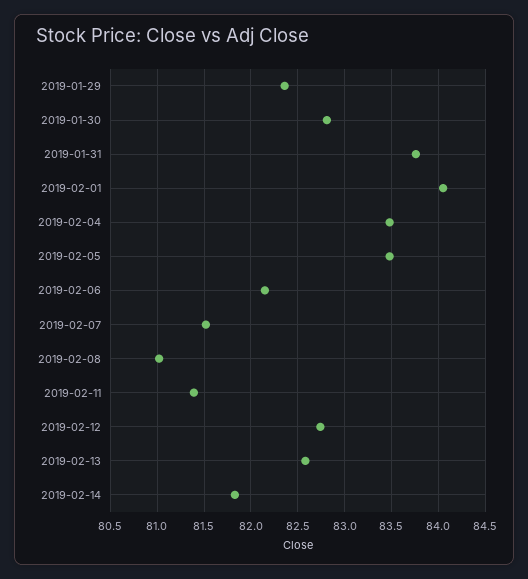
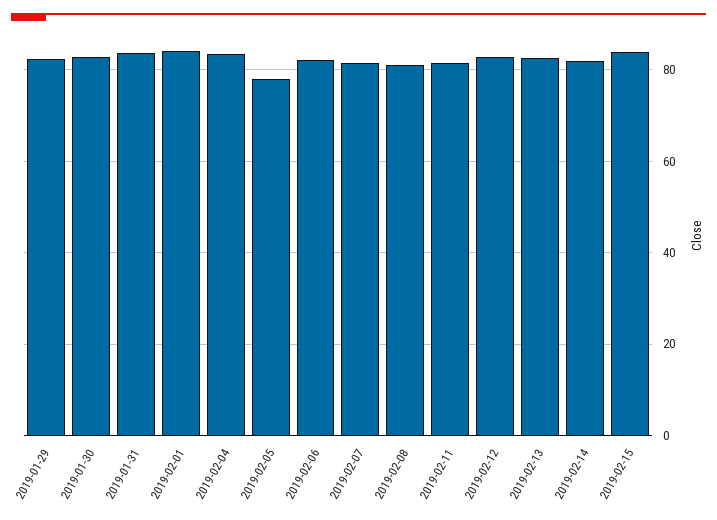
2019-02-05: 83.5 -> 78
2019-02-15: none -> 84

